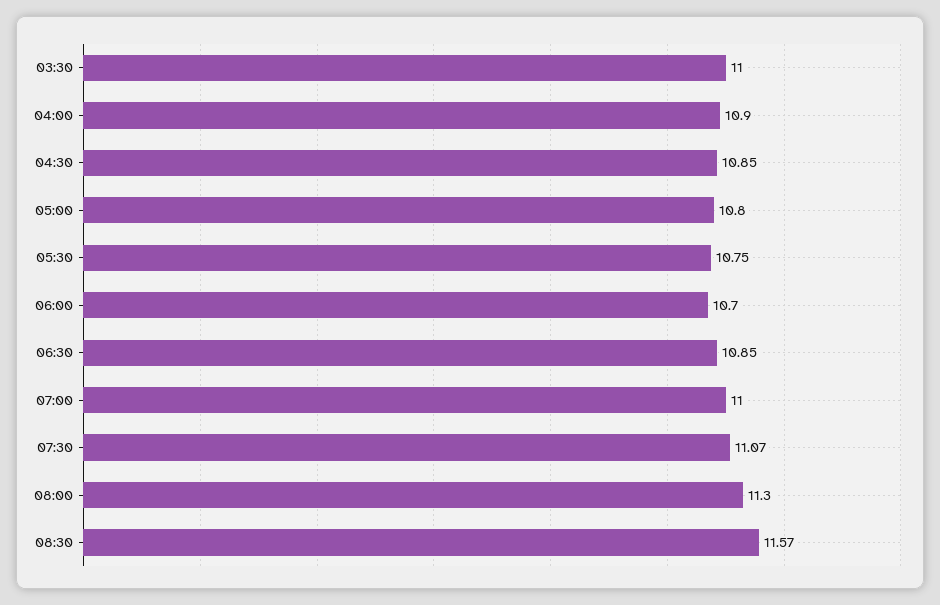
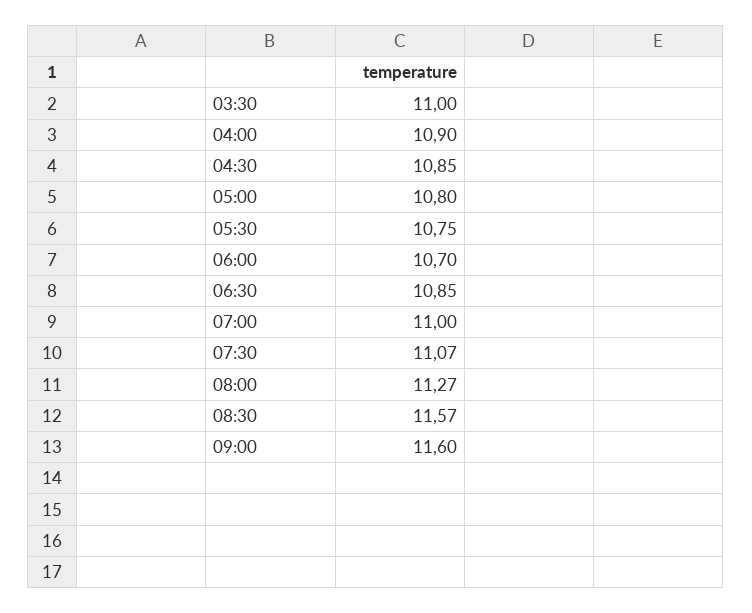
08:00: 11.3 -> 11.27
09:00: none -> 11.6

